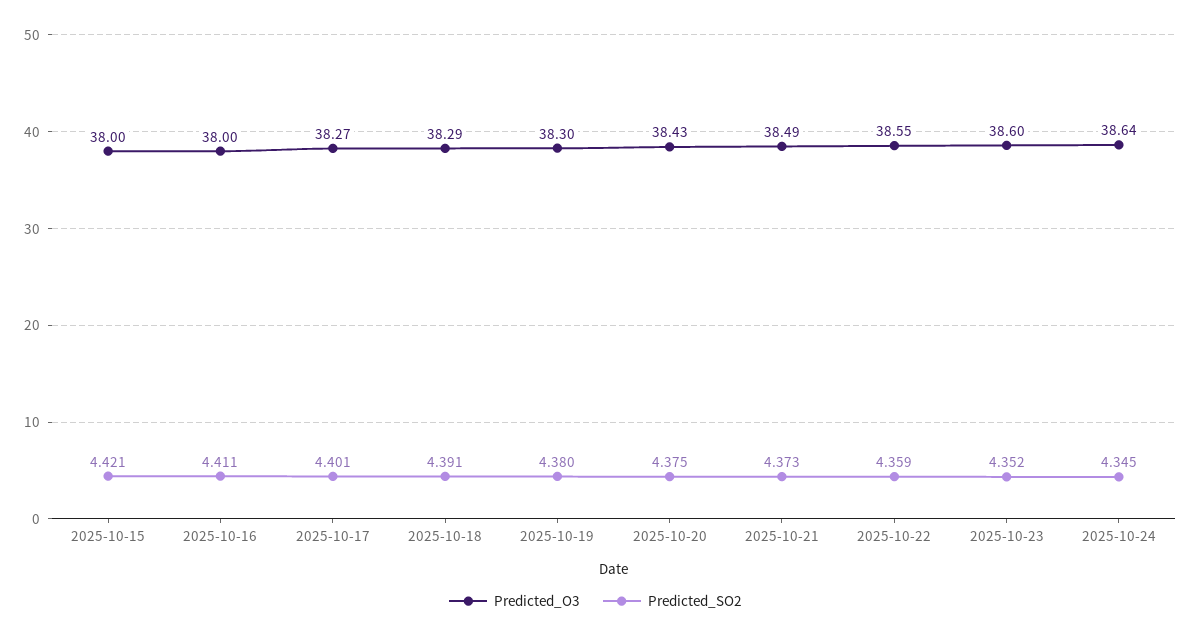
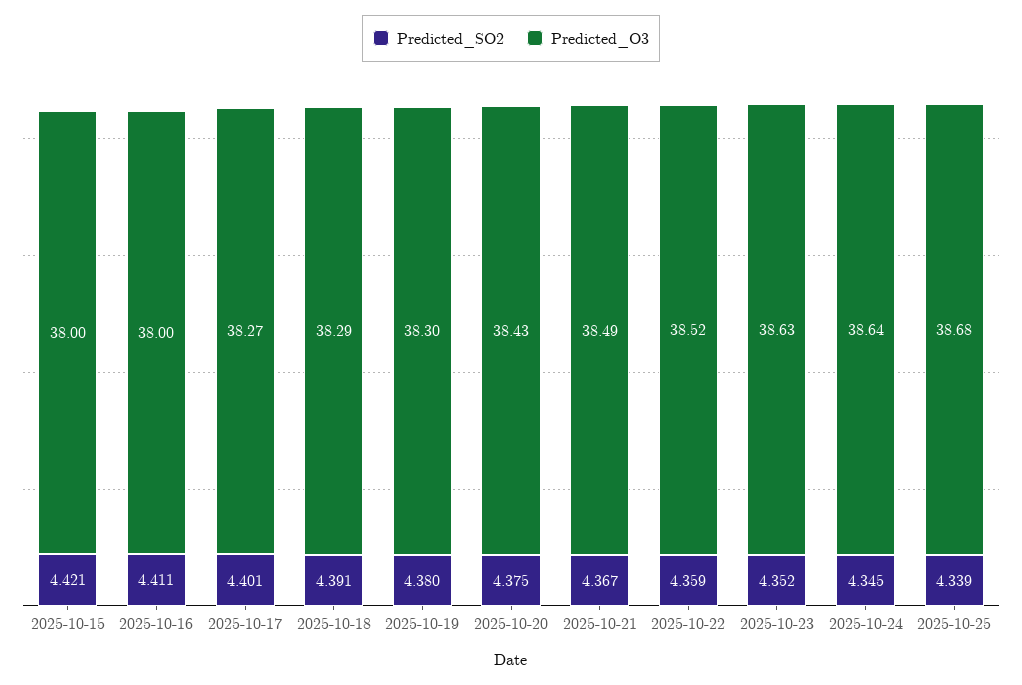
Predicted_SO2, 2025-10-21: 4.373 -> 4.367
Predicted_O3, 2025-10-22: 38.55 -> 38.52
Predicted_O3, 2025-10-23: 38.6 -> 38.63
Predicted_SO2, 2025-10-25: none -> 4.339
Predicted_O3, 2025-10-25: none -> 38.68

